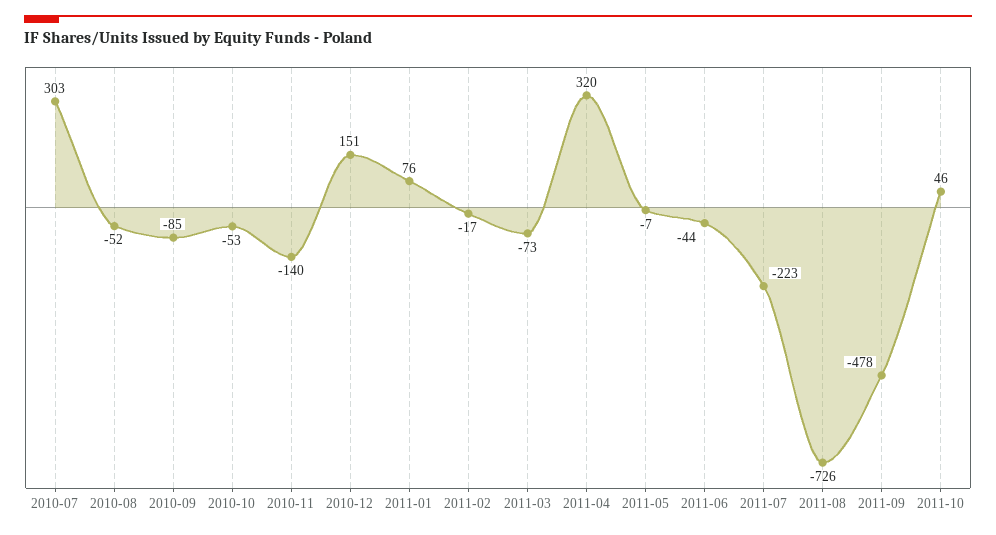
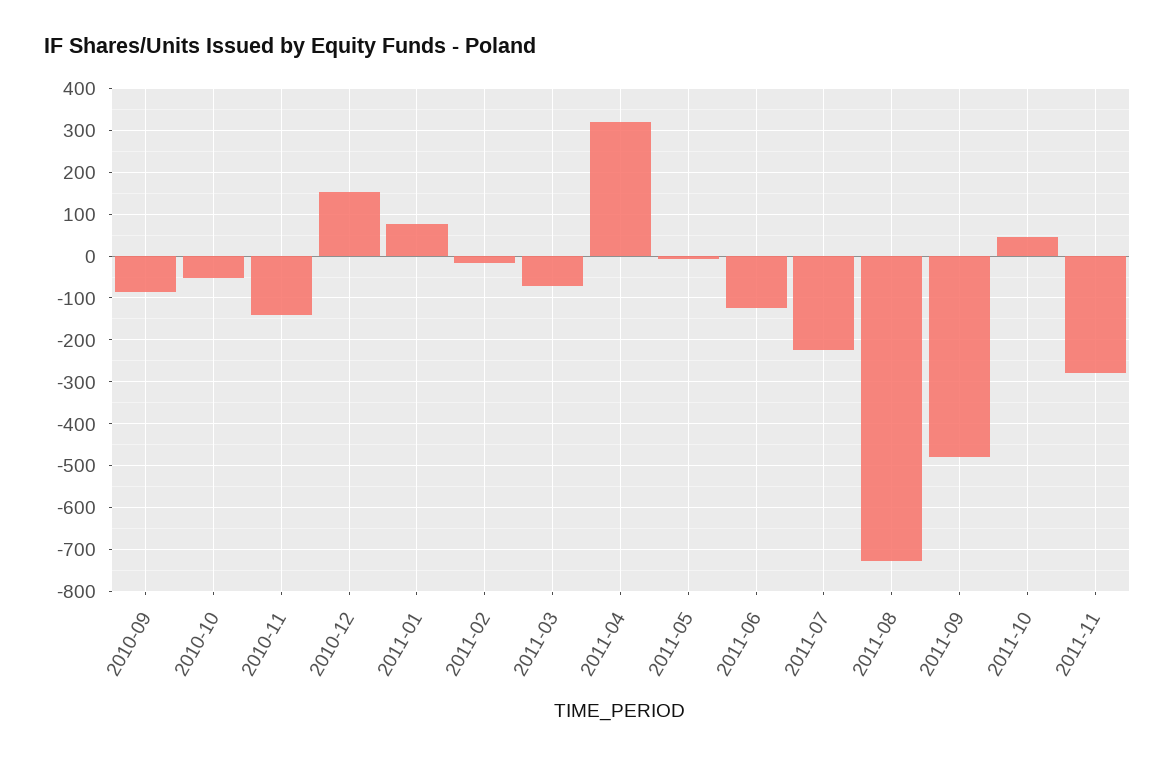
2010-07: 303 -> none
2010-08: -52 -> none
2011-06: -44 -> -120
2011-11: none -> -280

